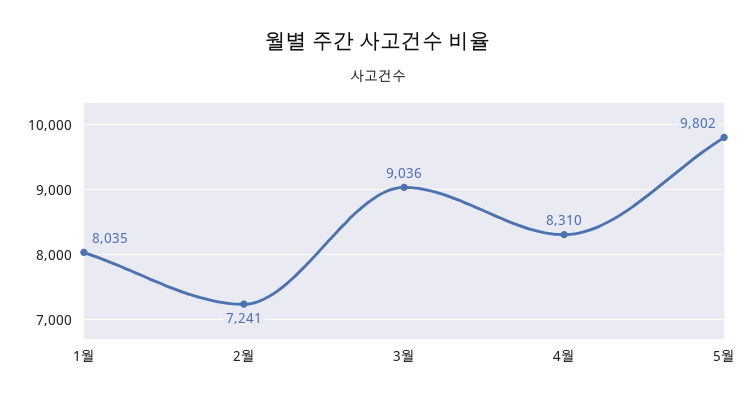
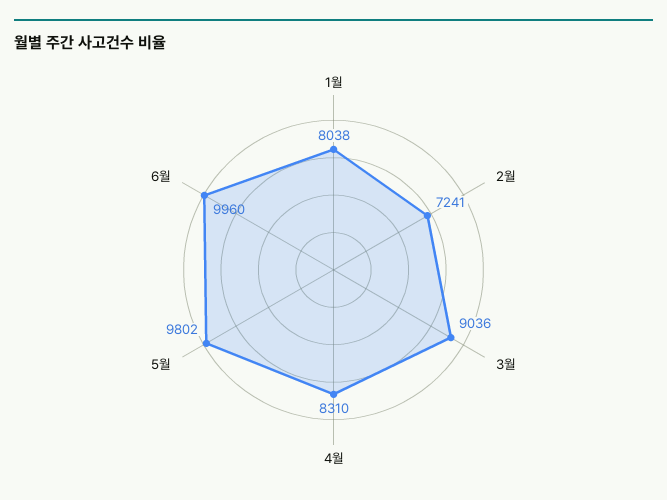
1월: 8035 -> 8038
6월: none -> 9960

